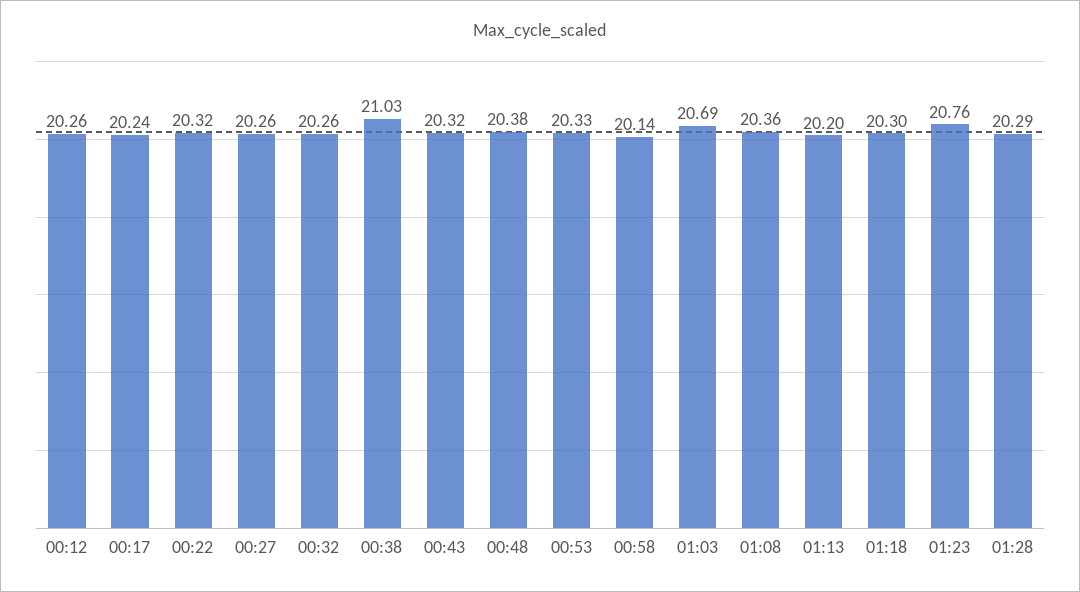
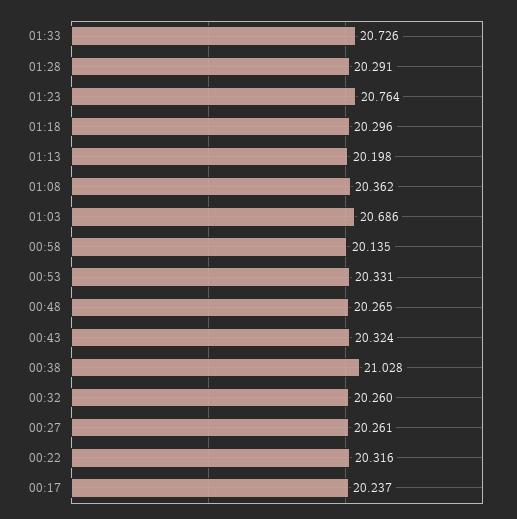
00:12: 20.26 -> none
00:48: 20.38 -> 20.265
01:33: none -> 20.726

